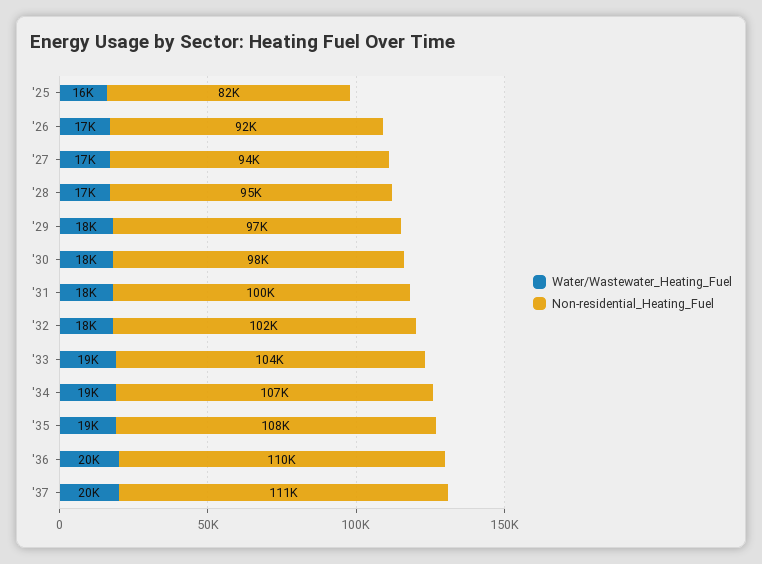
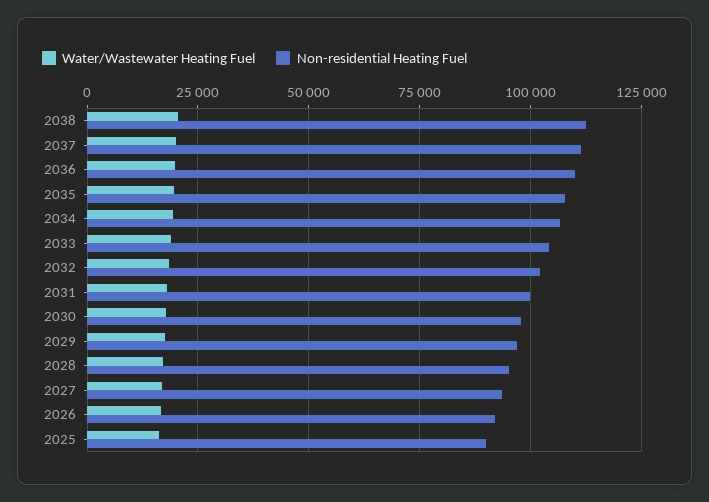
Non-residential_Heating_Fuel, '25: 82000 -> 90000
Water/Wastewater_Heating_Fuel, 2038: none -> 20000
Non-residential_Heating_Fuel, 2038: none -> 112500

